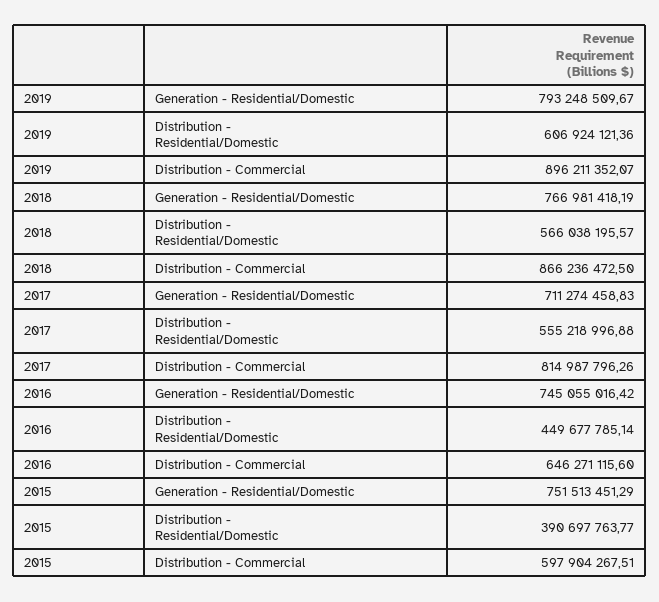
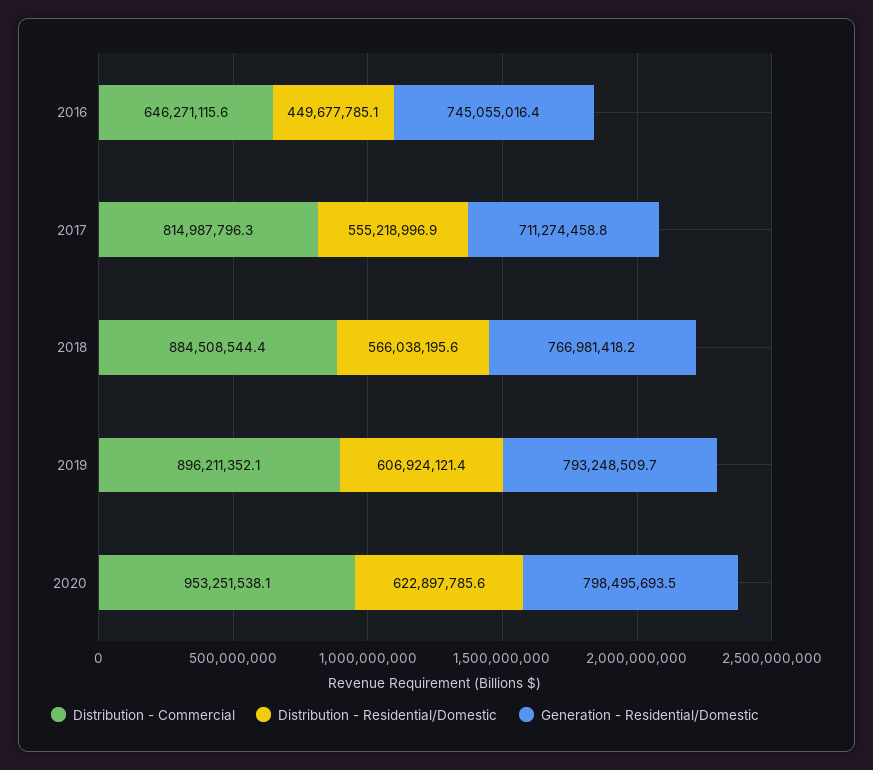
Distribution - Commercial, 2018: 866236472.5 -> 884508544.4
Generation - Residential/Domestic, 2015: 751513451.29 -> none
Distribution - Residential/Domestic, 2015: 390697763.77 -> none
Distribution - Commercial, 2015: 597904267.51 -> none
Distribution - Commercial, 2020: none -> 953251538.1
Distribution - Residential/Domestic, 2020: none -> 622897785.6
Generation - Residential/Domestic, 2020: none -> 798495693.5

